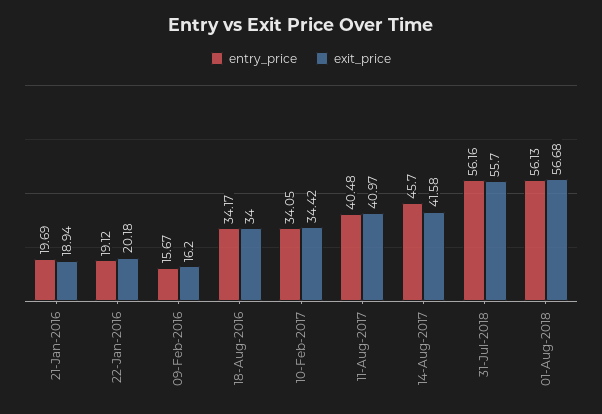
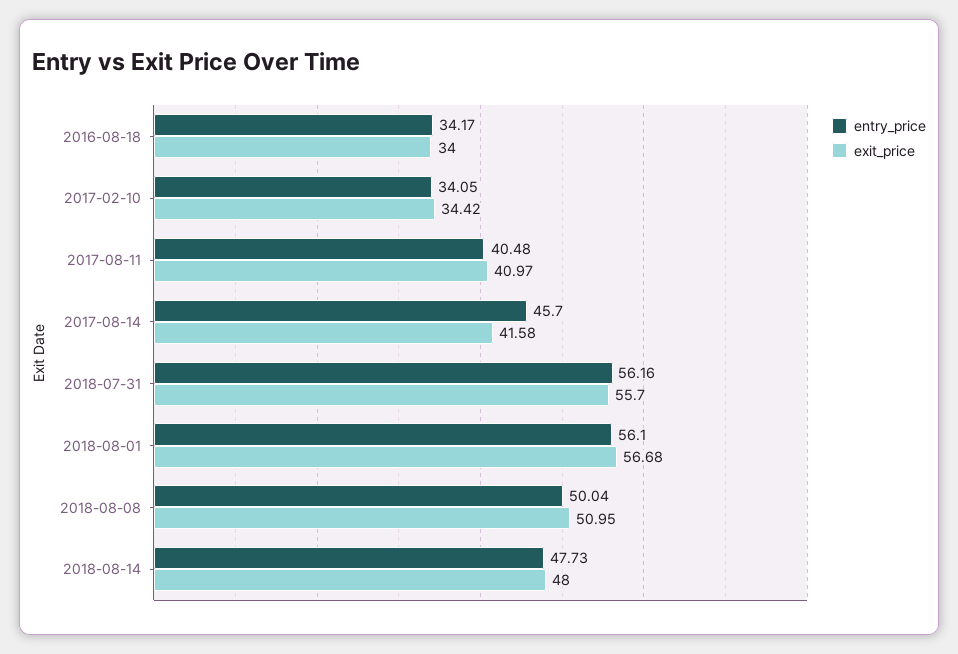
entry_price, 21-Jan-2016: 19.69 -> none
exit_price, 21-Jan-2016: 18.94 -> none
entry_price, 22-Jan-2016: 19.12 -> none
exit_price, 22-Jan-2016: 20.18 -> none
entry_price, 09-Feb-2016: 15.67 -> none
exit_price, 09-Feb-2016: 16.2 -> none
entry_price, 01-Aug-2018: 56.13 -> 56.1
entry_price, 2018-08-08: none -> 50.04
exit_price, 2018-08-08: none -> 50.95
entry_price, 2018-08-14: none -> 47.73
exit_price, 2018-08-14: none -> 48

